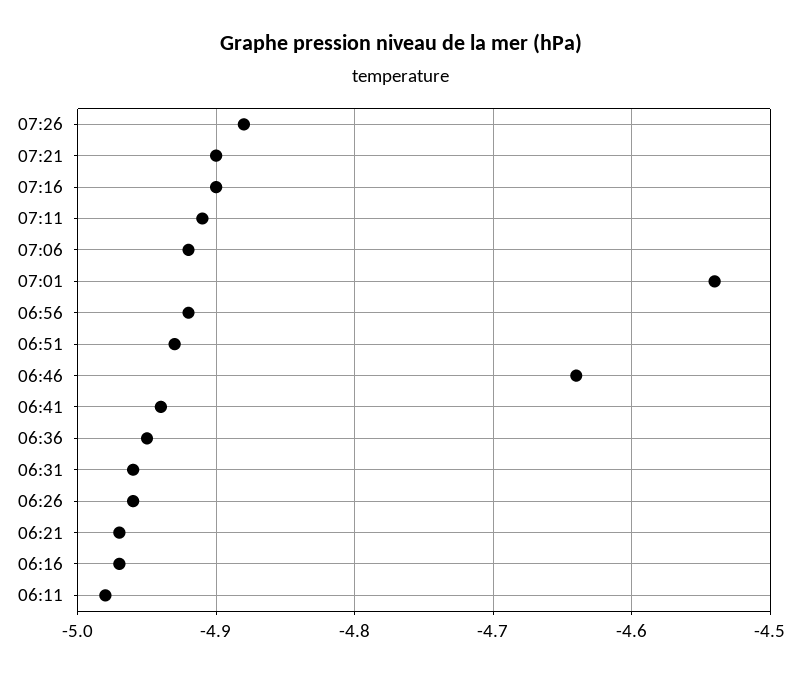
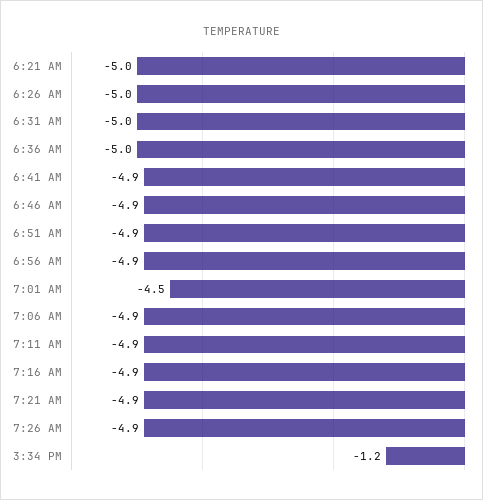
06:46: -4.64 -> -4.9
06:16: -4.97 -> none
06:11: -4.98 -> none
3:34 PM: none -> -1.2

